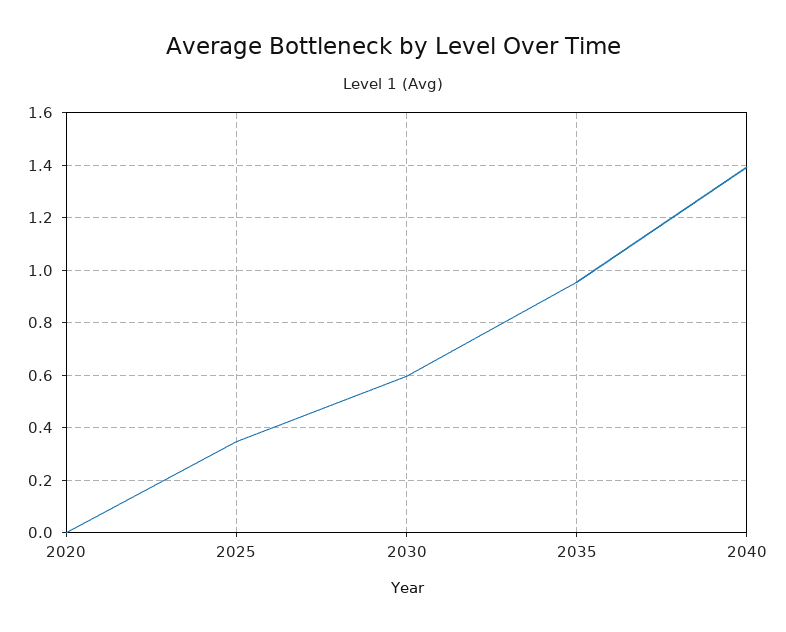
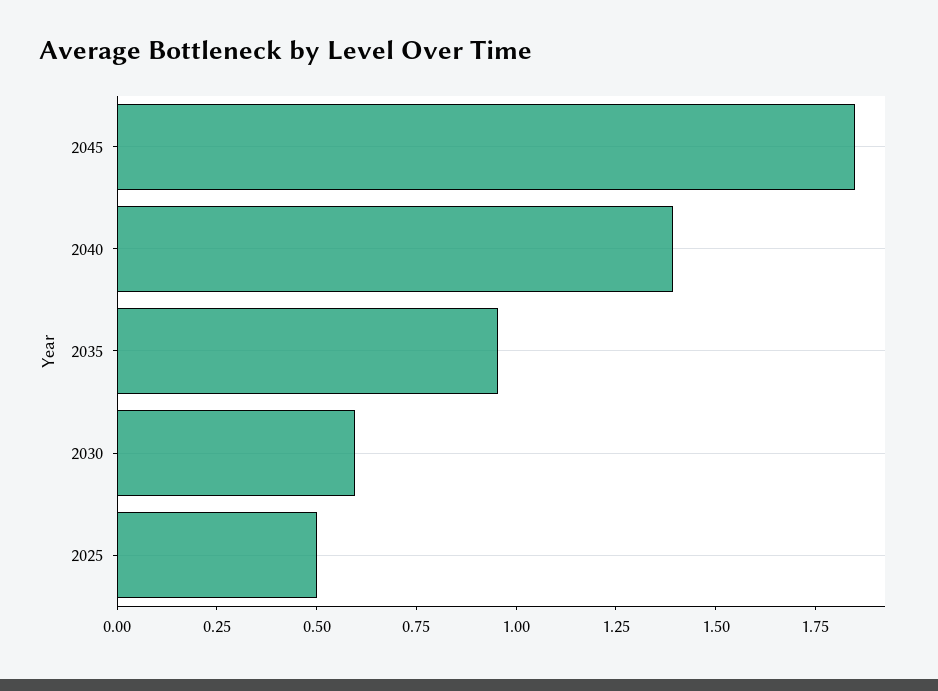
2020: 0 -> none
2025: 0.35 -> 0.5
2045: none -> 1.85

